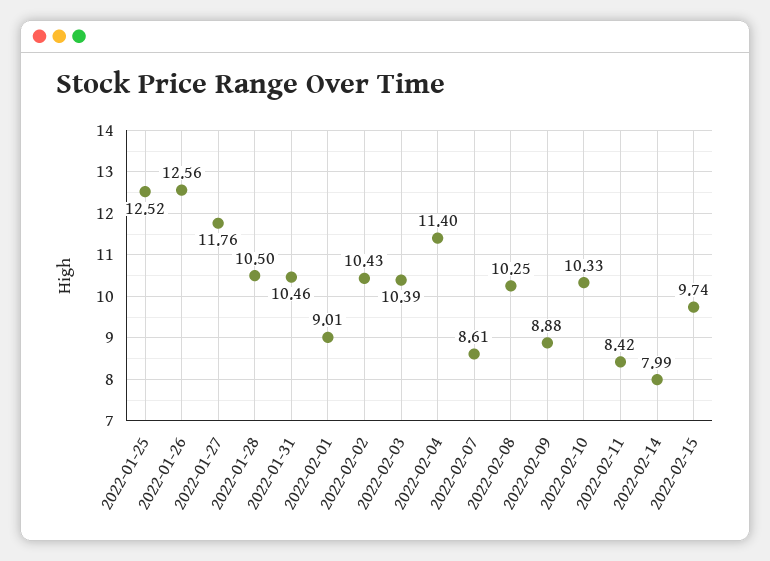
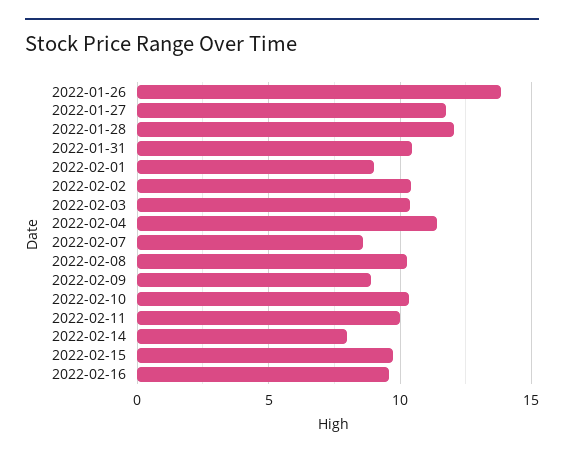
2022-01-25: 12.52 -> none
2022-01-26: 12.56 -> 14
2022-01-28: 10.5 -> 12
2022-02-11: 8.42 -> 10
2022-02-16: none -> 9.5

